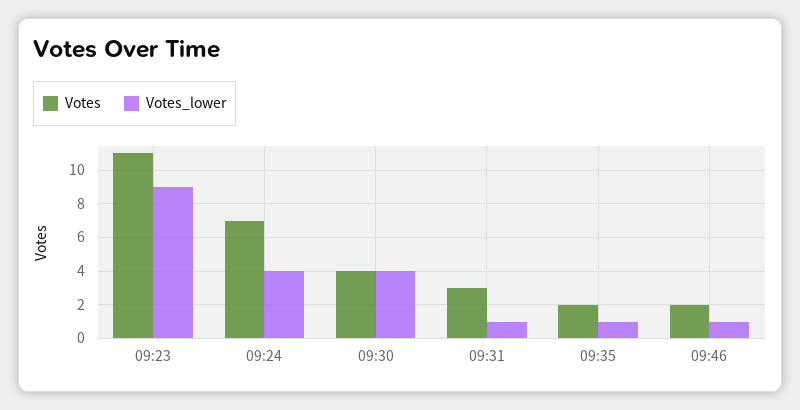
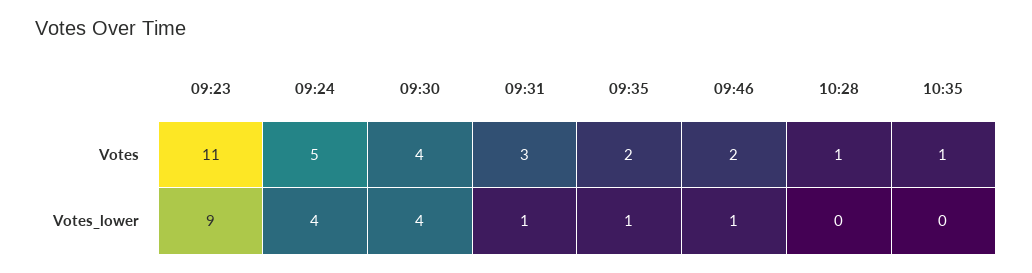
Votes, 09:24: 7 -> 5
Votes, 10:28: none -> 1
Votes, 10:35: none -> 1
Votes_lower, 10:28: none -> 0
Votes_lower, 10:35: none -> 0

